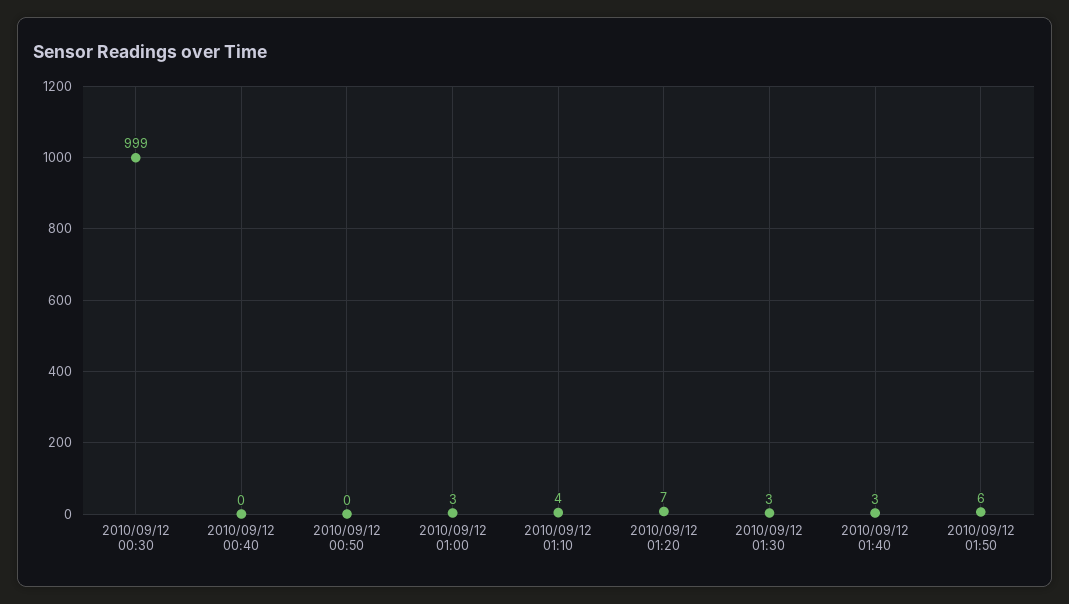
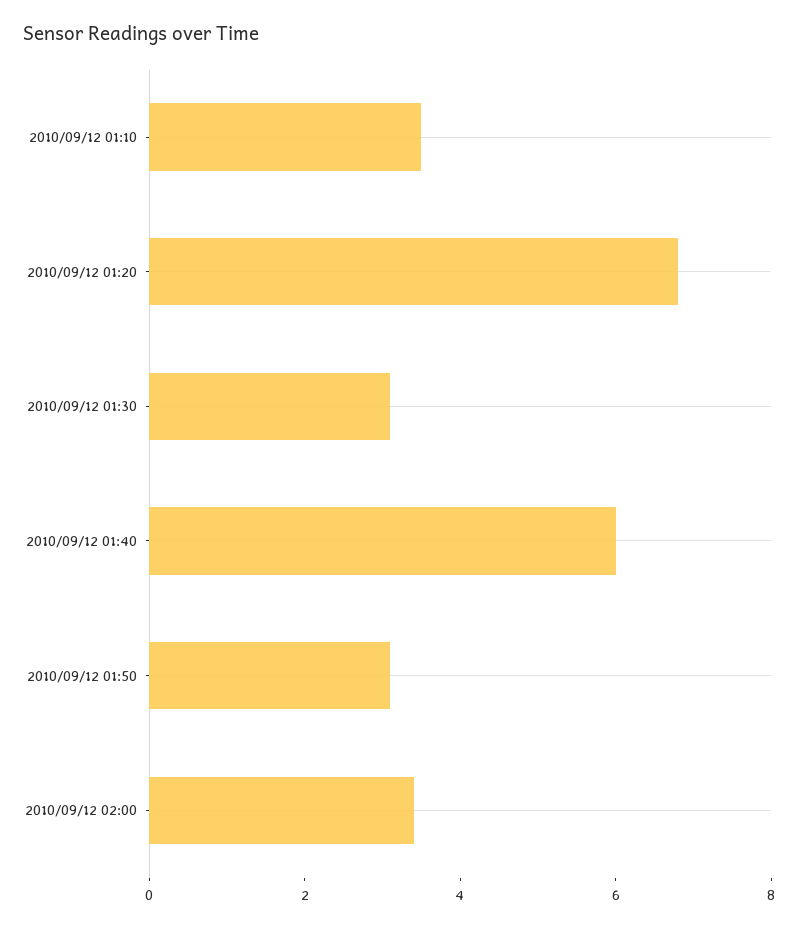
2010/09/12 00:30: 999 -> none
2010/09/12 00:40: 0 -> none
2010/09/12 00:50: 0 -> none
2010/09/12 01:00: 3 -> none
2010/09/12 01:40: 3 -> 6
2010/09/12 01:50: 6 -> 3
2010/09/12 02:00: none -> 3.5

